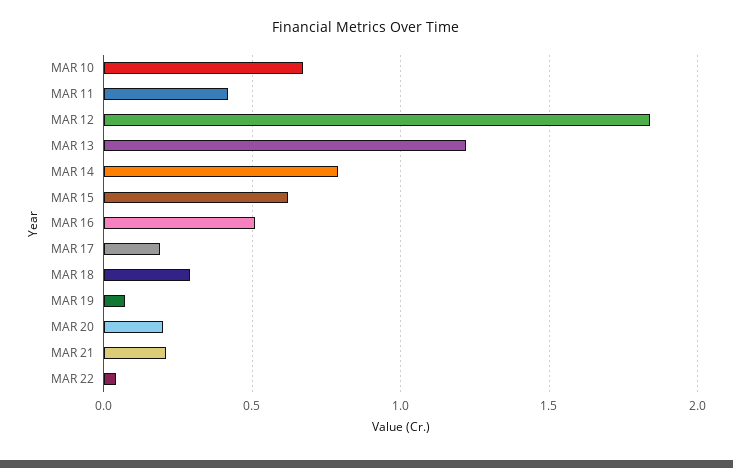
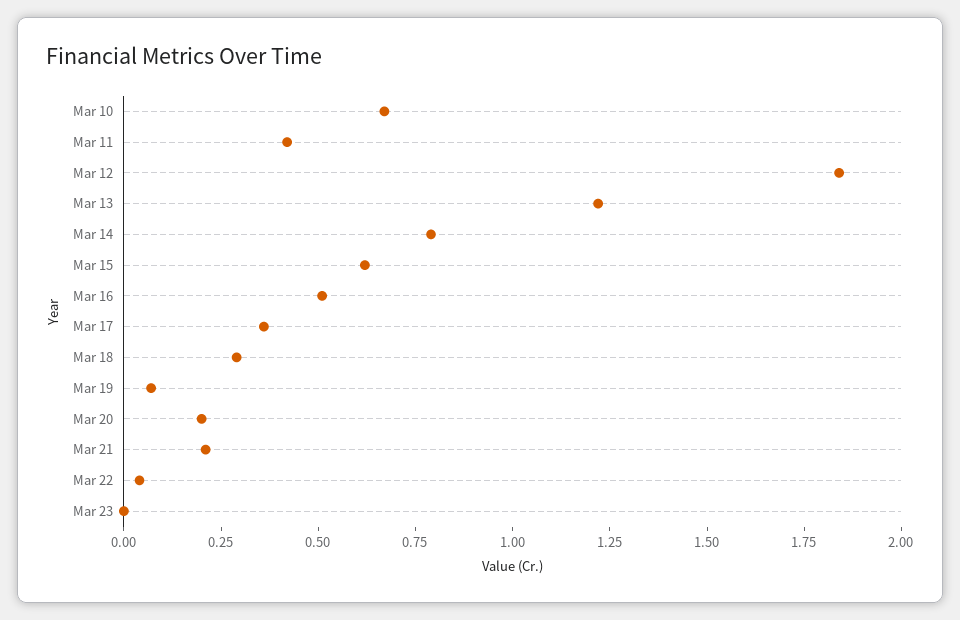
MAR 17: 0.2 -> 0.35
Mar 23: none -> 0

